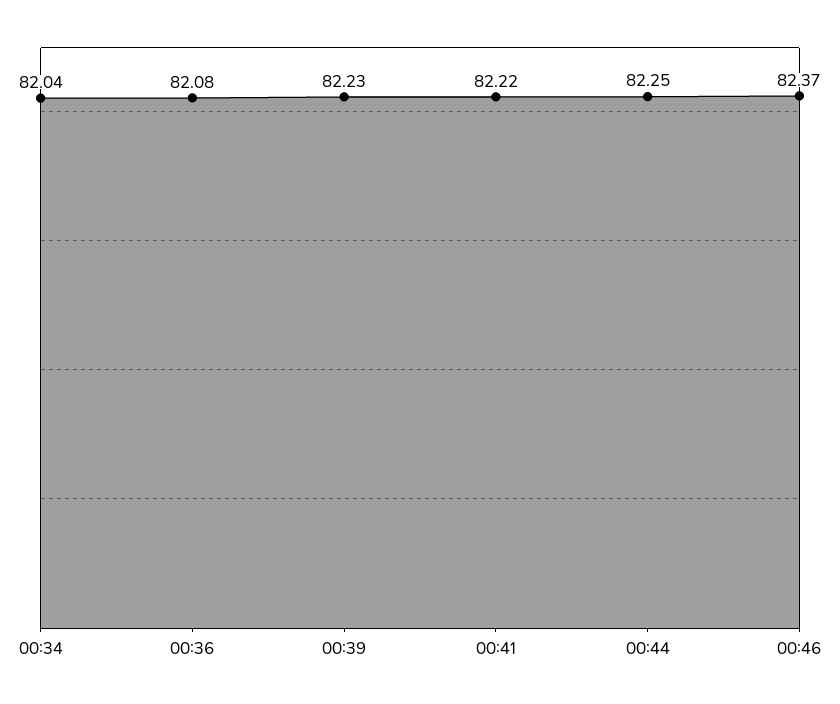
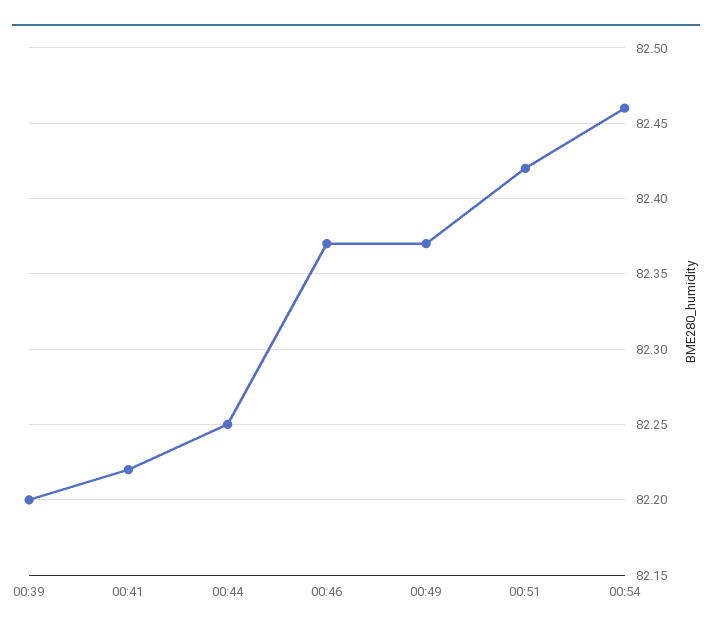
00:34: 82.04 -> none
00:36: 82.08 -> none
00:39: 82.23 -> 82.2
00:49: none -> 82.37
00:51: none -> 82.42
00:54: none -> 82.46

